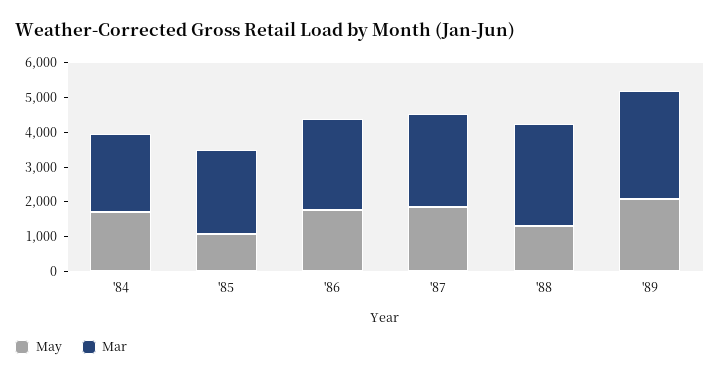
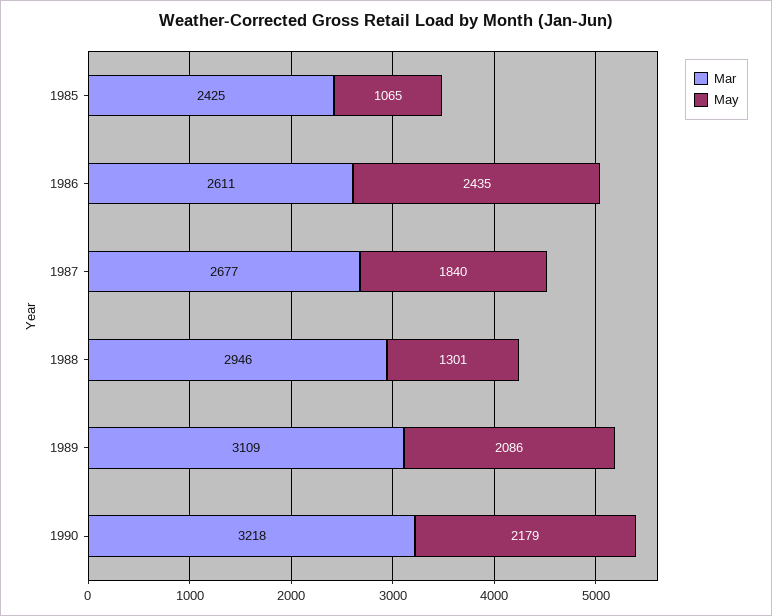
May, '84: 1750 -> none
Mar, '84: 2250 -> none
May, '86: 1750 -> 2435
Mar, 1990: none -> 3218
May, 1990: none -> 2179

